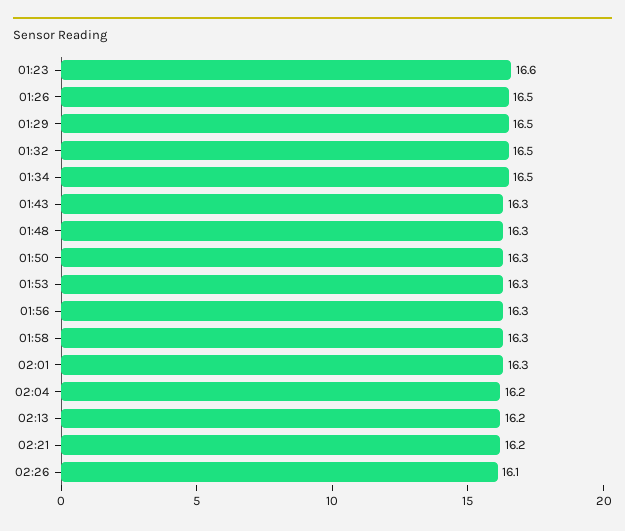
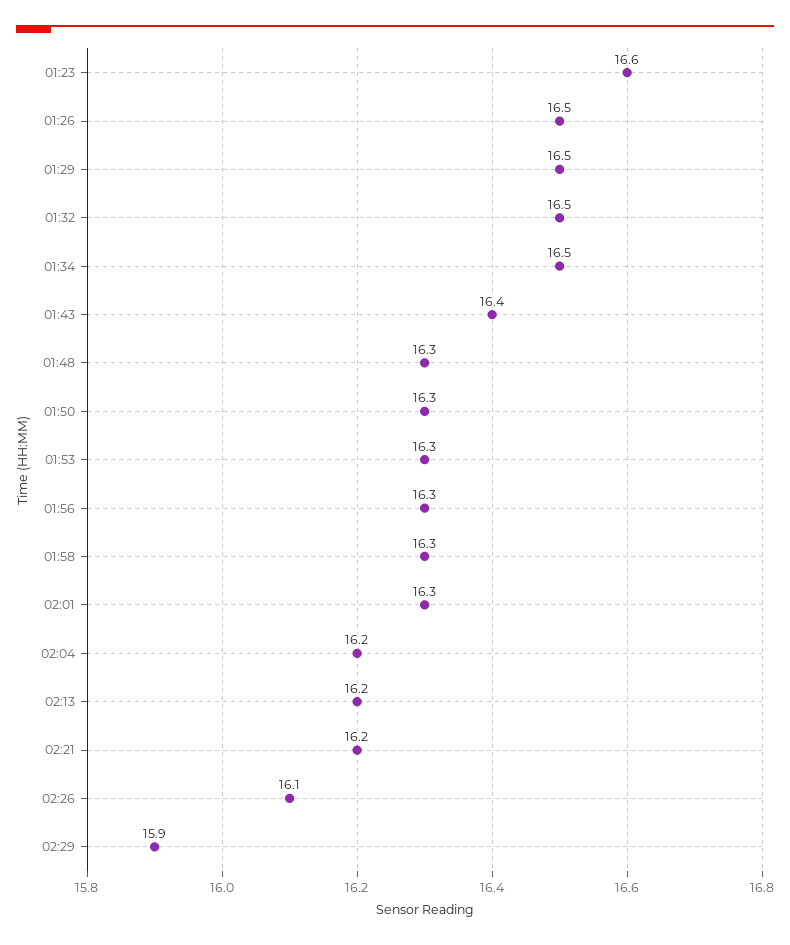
01:43: 16.3 -> 16.4
02:29: none -> 15.9

